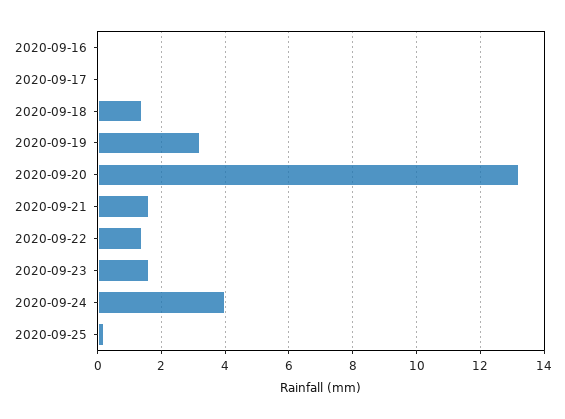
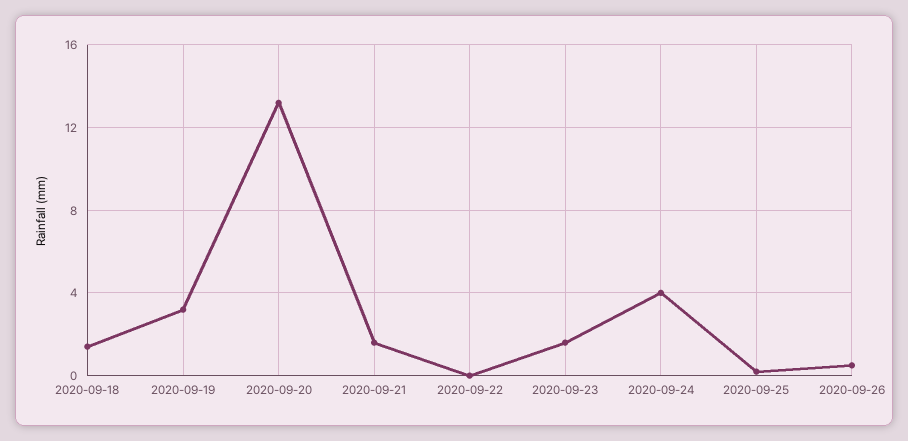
2020-09-16: 0 -> none
2020-09-17: 0 -> none
2020-09-22: 1.5 -> 0
2020-09-26: none -> 0.5

